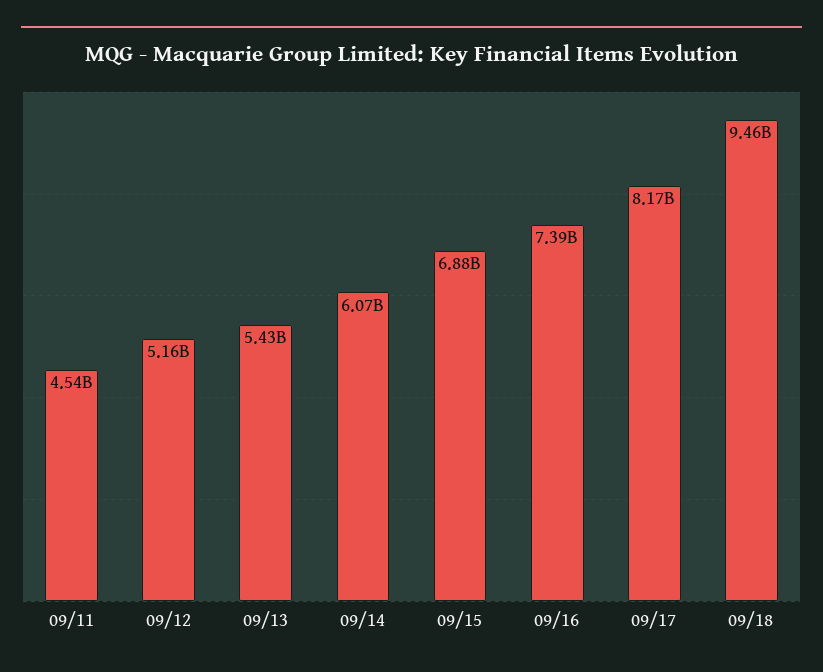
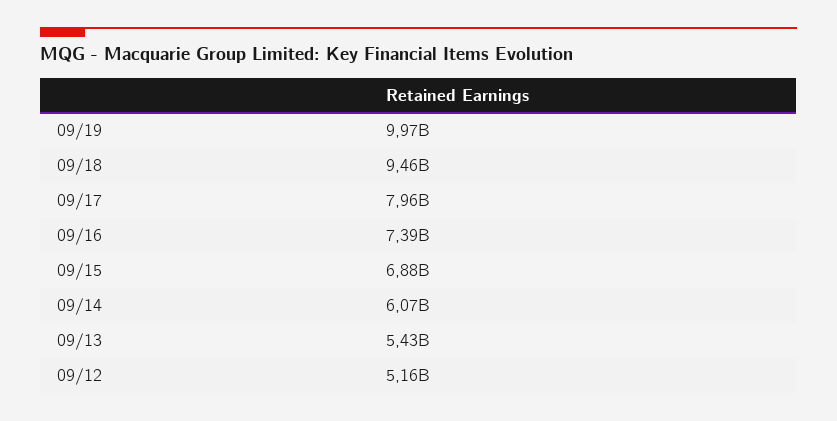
09/11: 4540000000 -> none
09/17: 8170000000 -> 7960000000
09/19: none -> 9970000000

